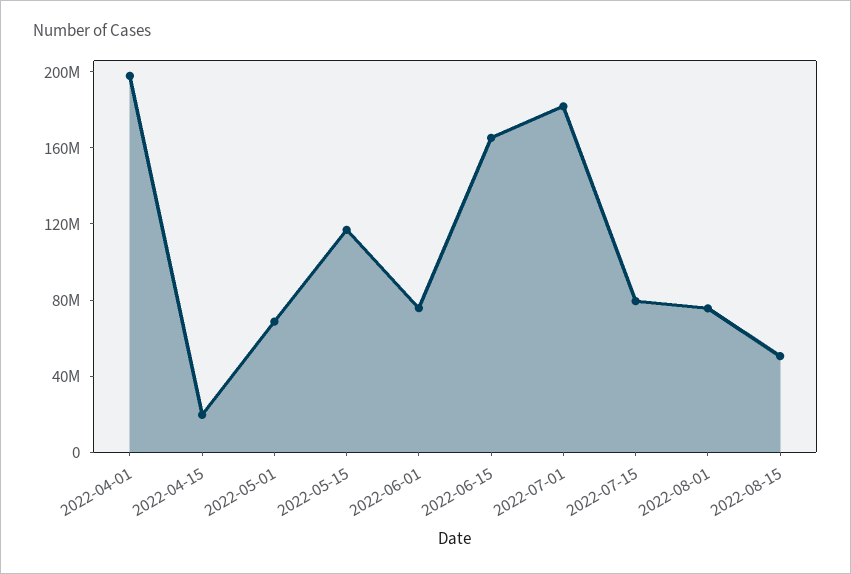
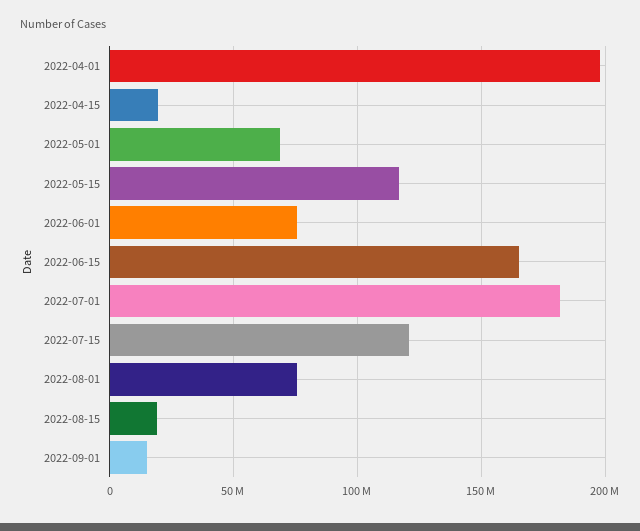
2022-07-15: 80000000 -> 120000000
2022-08-15: 50000000 -> 20000000
2022-09-01: none -> 15000000

